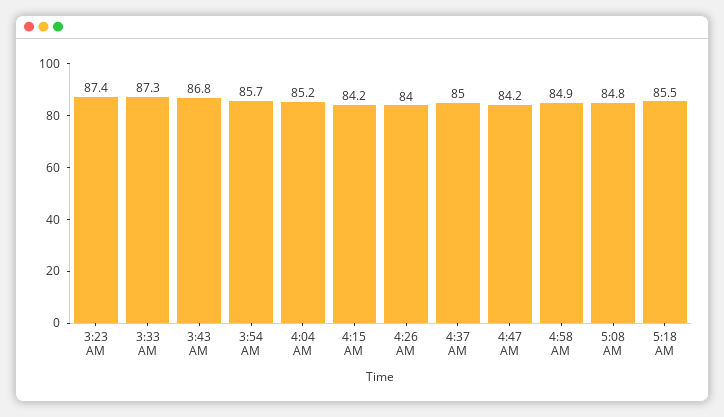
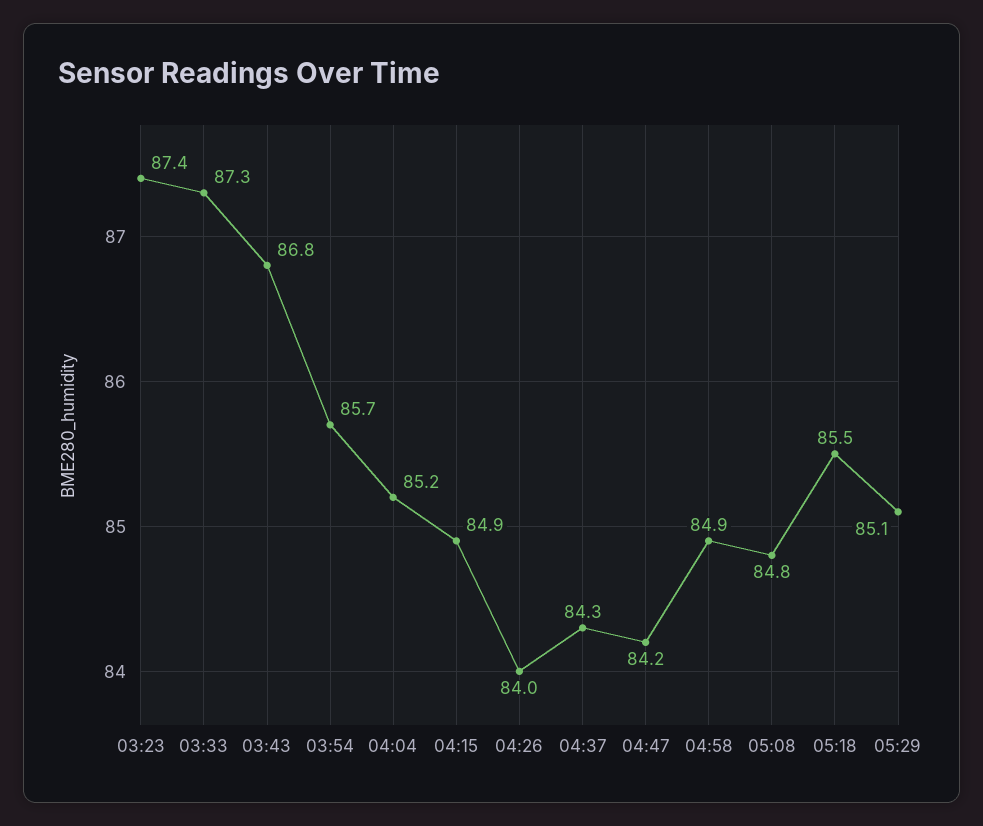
4:15 AM: 84.2 -> 84.9
4:37 AM: 85 -> 84.3
05:29: none -> 85.1

